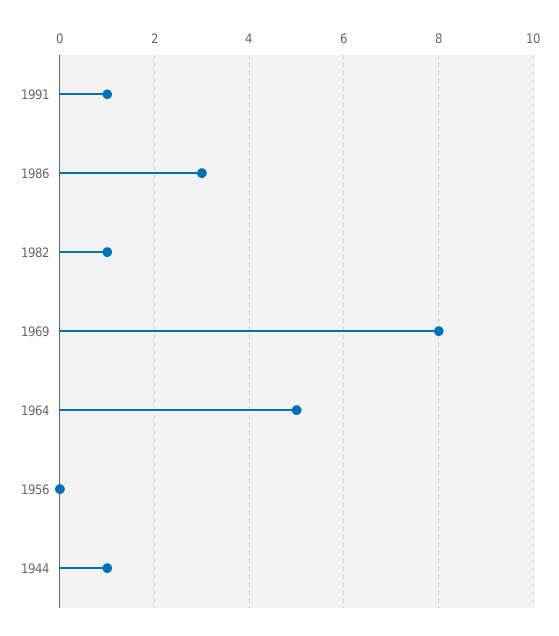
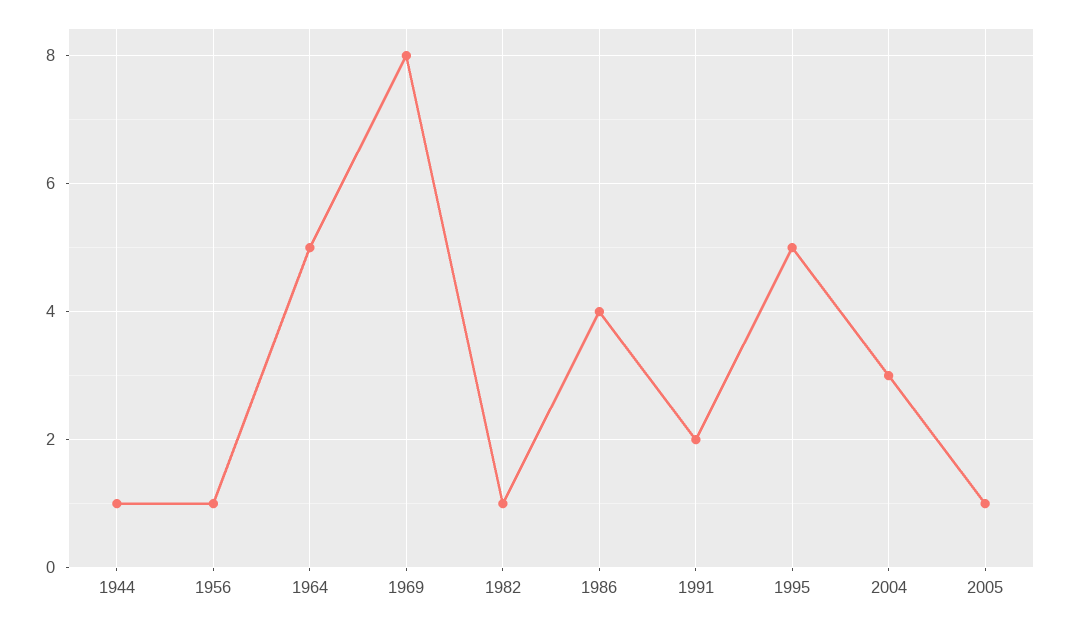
1991: 1 -> 2
1986: 3 -> 4
1956: 0 -> 1
1995: none -> 5
2004: none -> 3
2005: none -> 1

